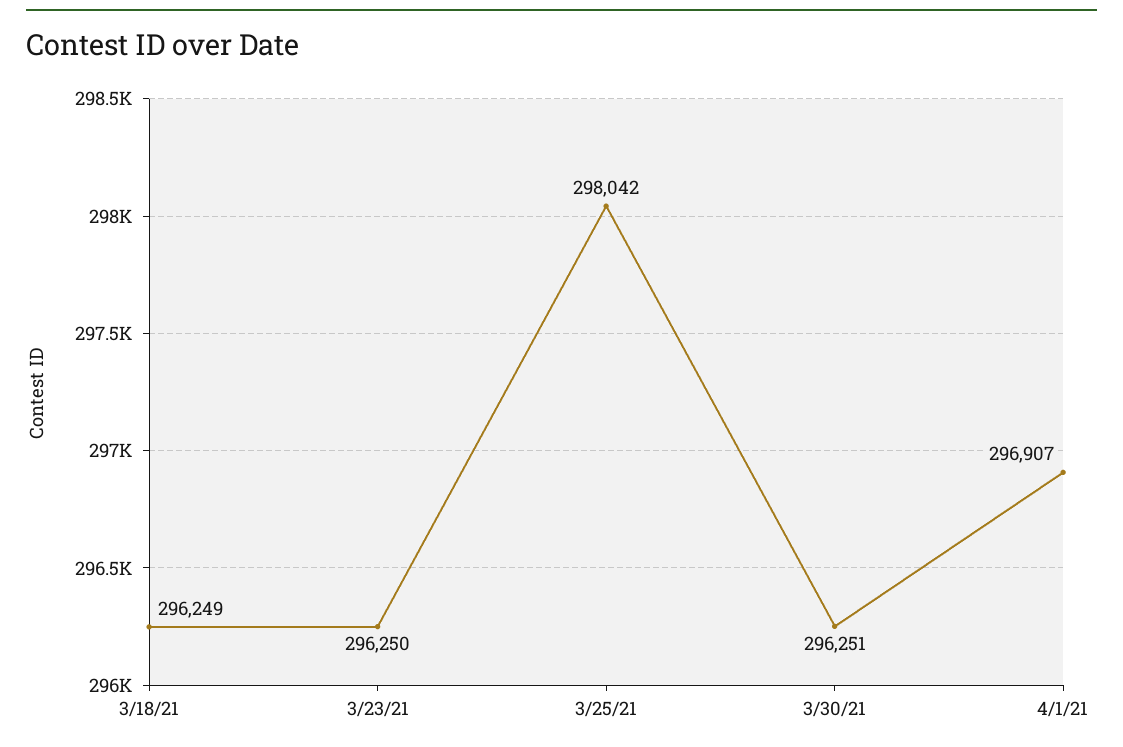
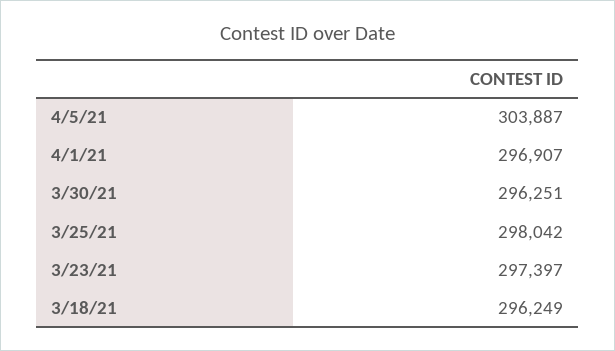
3/23/21: 296250 -> 297397
4/5/21: none -> 303887

